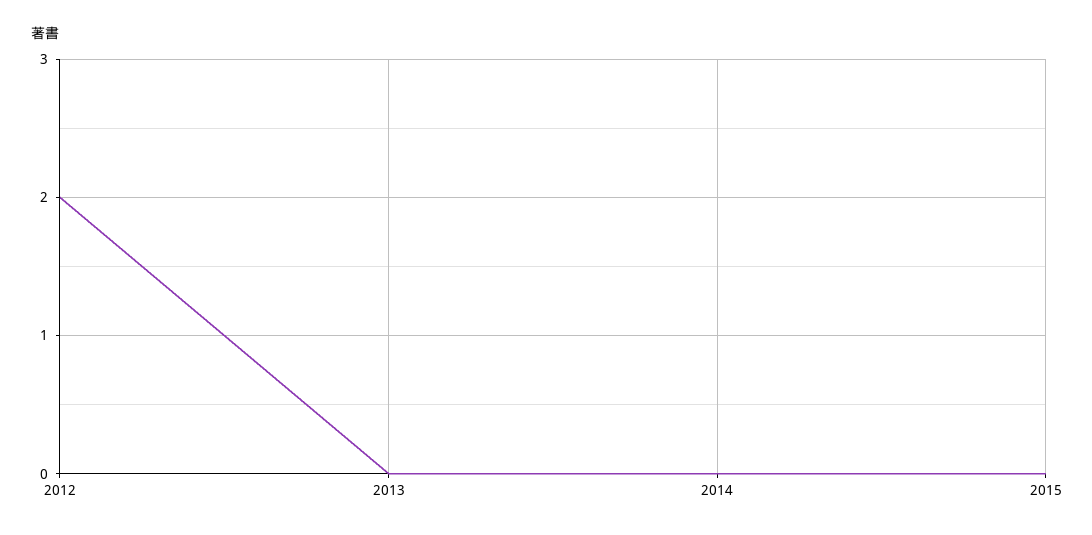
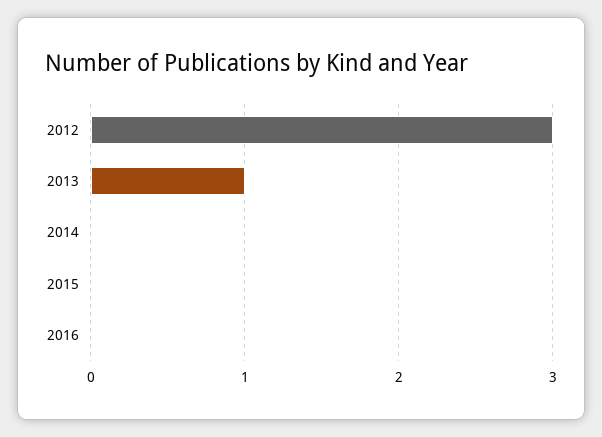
2012: 2 -> 3
2013: 0 -> 1
2016: none -> 0

